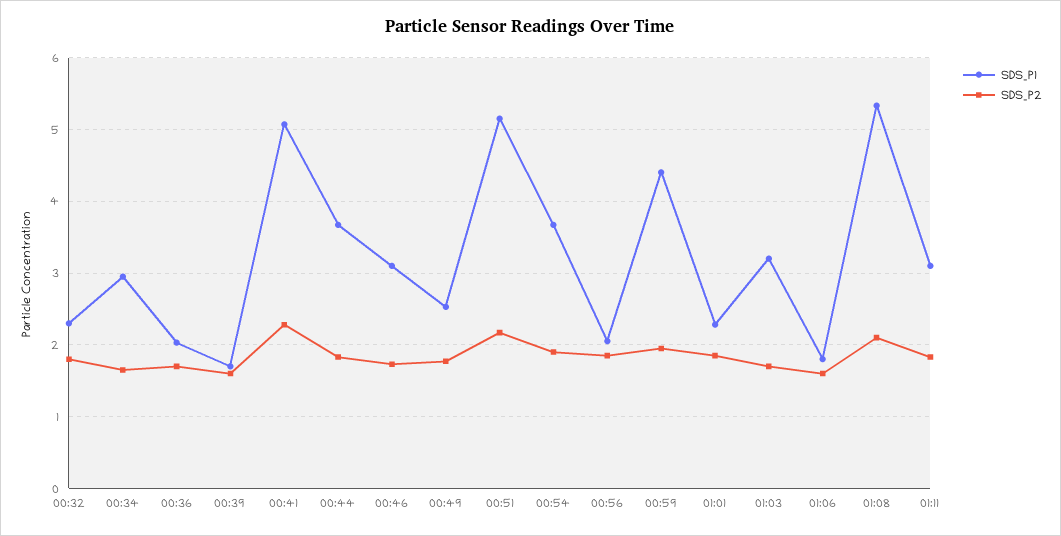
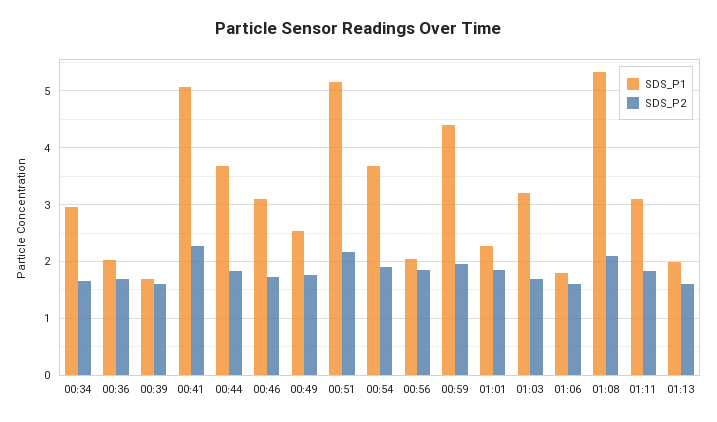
SDS_P1, 00:32: 2.3 -> none
SDS_P2, 00:32: 1.8 -> none
SDS_P1, 01:13: none -> 2
SDS_P2, 01:13: none -> 1.6

